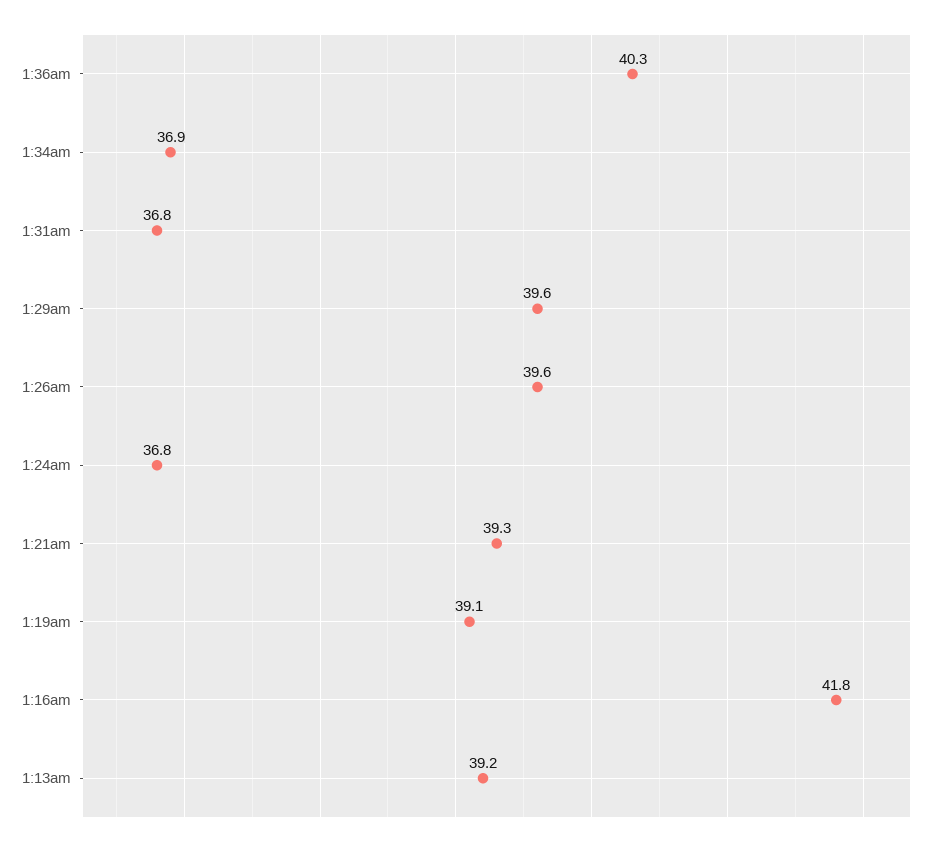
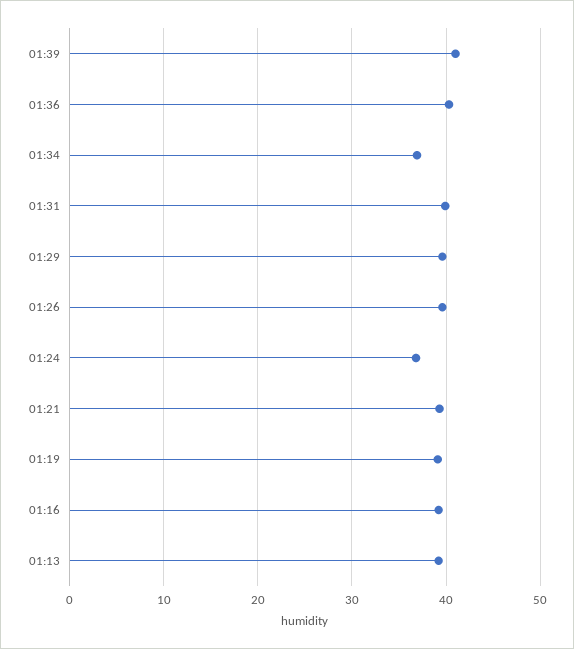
1:31am: 36.8 -> 40
1:16am: 41.8 -> 39
01:39: none -> 41

